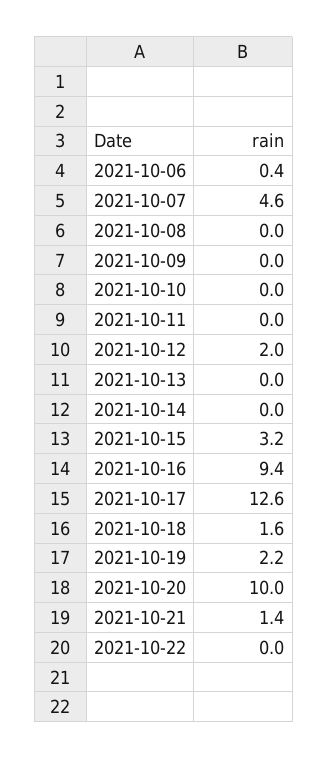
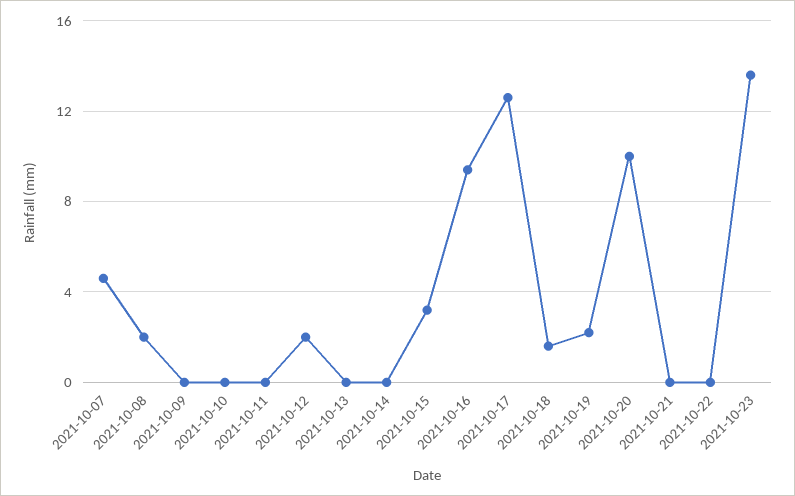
2021-10-06: 0.4 -> none
2021-10-08: 0 -> 2
2021-10-21: 1.4 -> 0
2021-10-23: none -> 13.5

